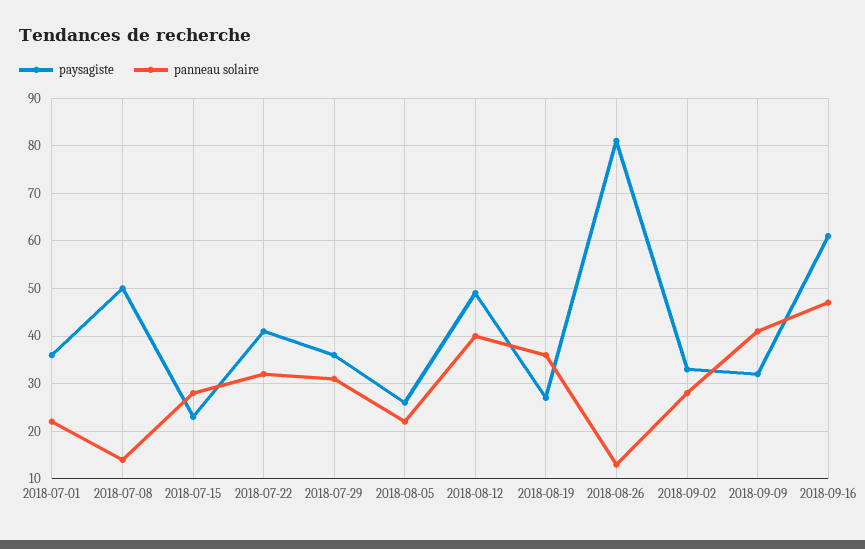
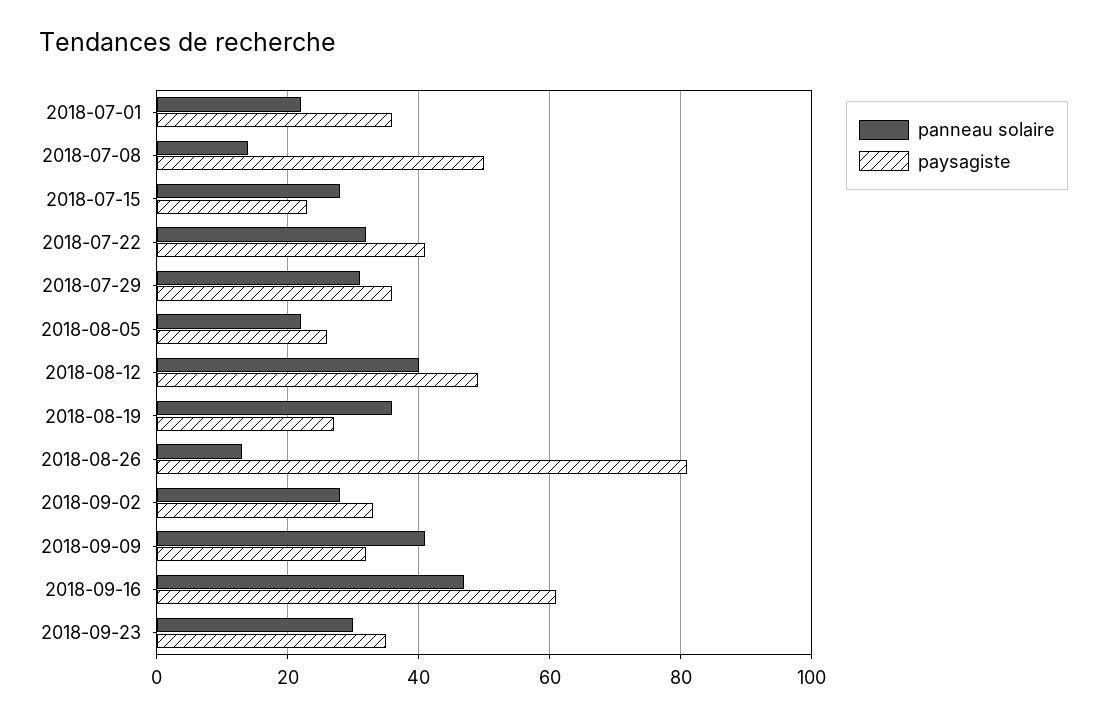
panneau solaire, 2018-09-23: none -> 30
paysagiste, 2018-09-23: none -> 35

